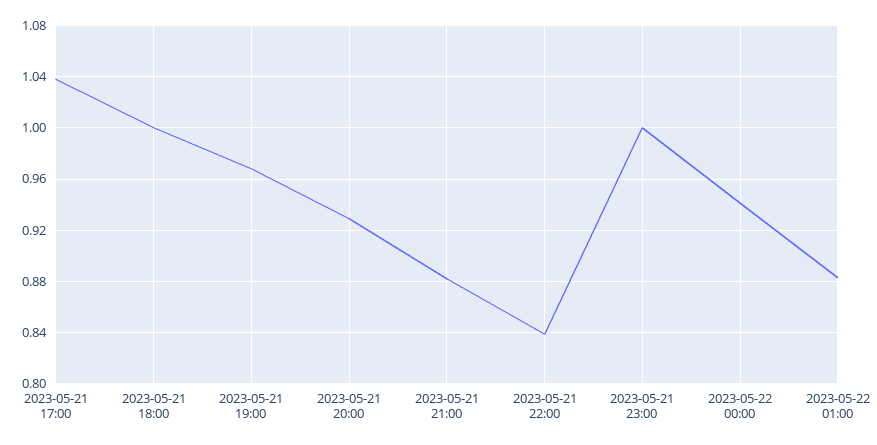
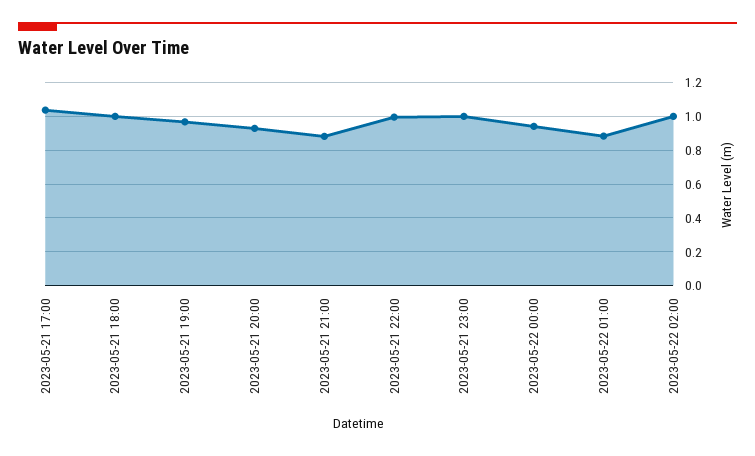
2023-05-21 22:00: 0.84 -> 1
2023-05-22 02:00: none -> 1

